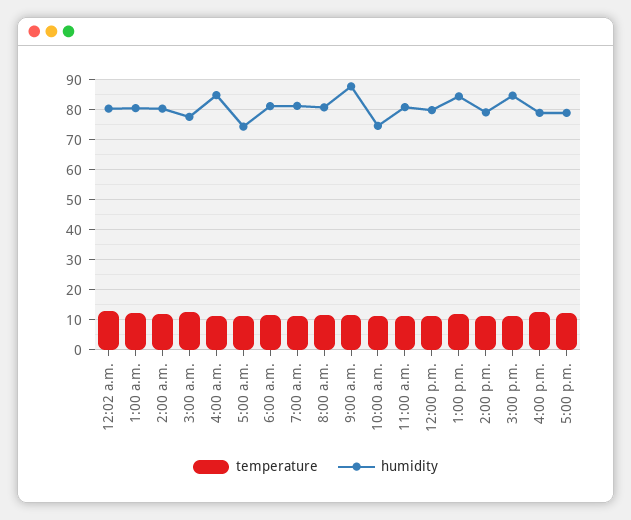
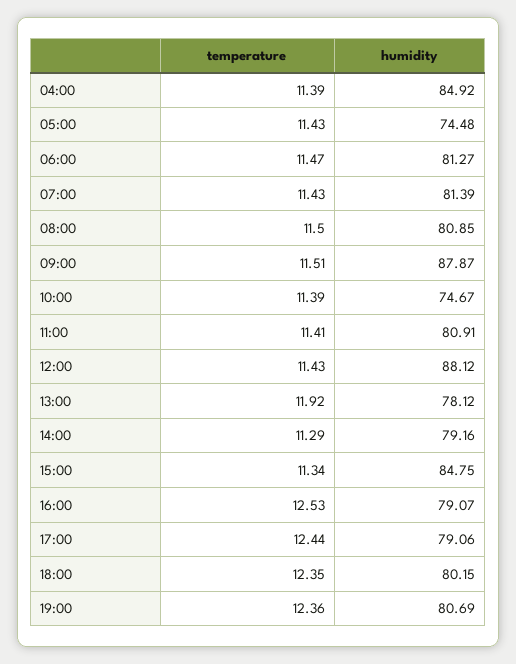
temperature, 12:02 a.m.: 12.5 -> none
humidity, 12:02 a.m.: 80 -> none
temperature, 1:00 a.m.: 12.5 -> none
humidity, 1:00 a.m.: 80 -> none
temperature, 2:00 a.m.: 12.5 -> none
humidity, 2:00 a.m.: 80 -> none
temperature, 3:00 a.m.: 12.5 -> none
humidity, 3:00 a.m.: 77.5 -> none
humidity, 12:00 p.m.: 80 -> 88.12
humidity, 1:00 p.m.: 85 -> 78.12
temperature, 18:00: none -> 12.35
humidity, 18:00: none -> 80.15
temperature, 19:00: none -> 12.36
humidity, 19:00: none -> 80.69

